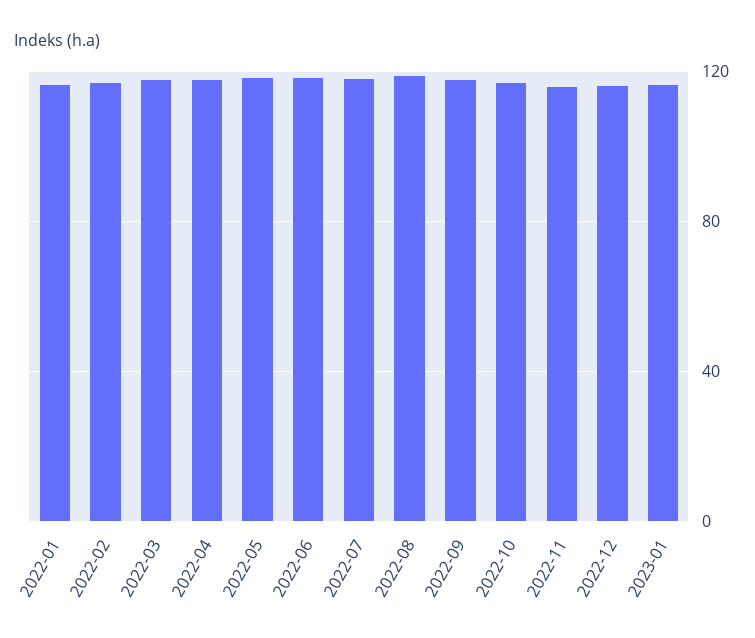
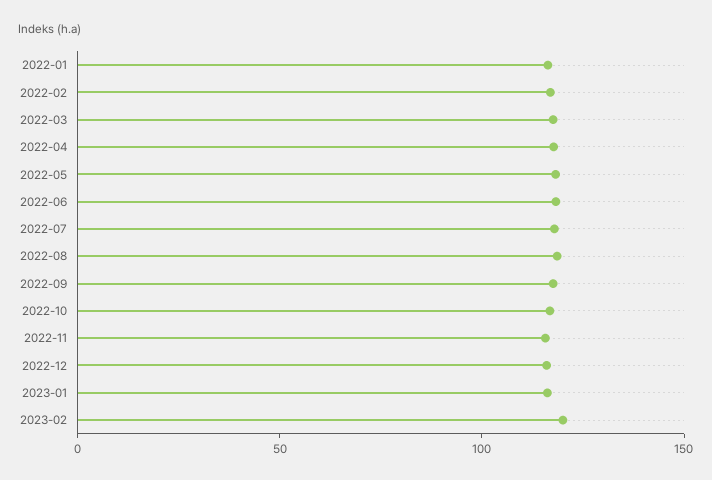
2023-02: none -> 120

